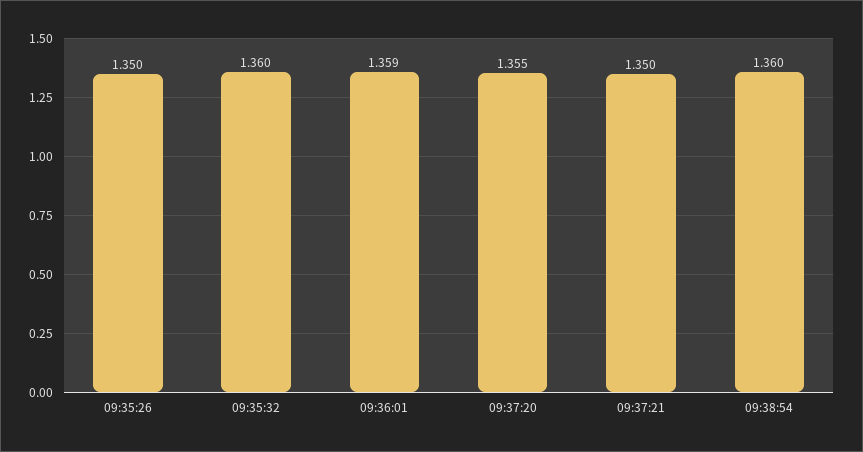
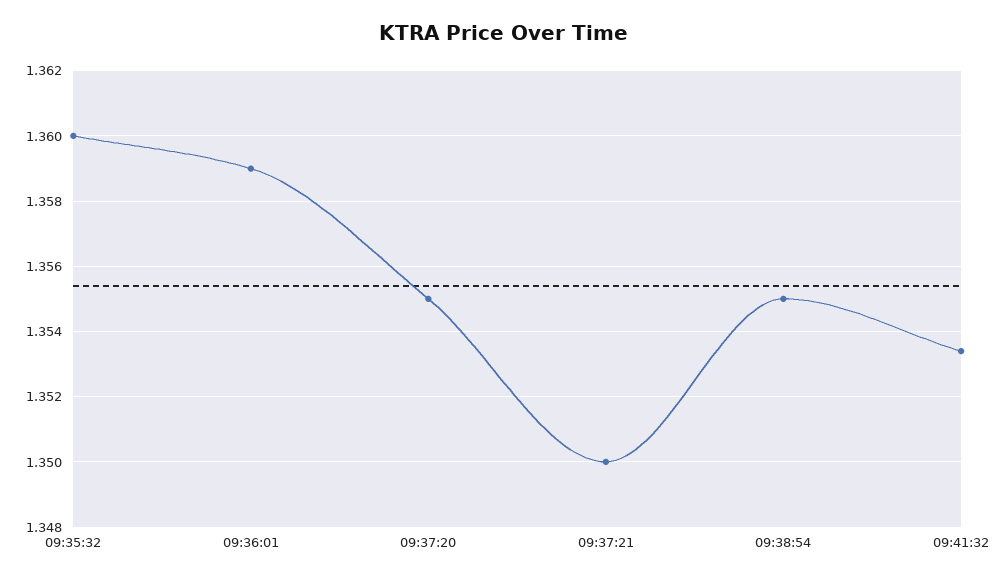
09:35:26: 1.35 -> none
09:38:54: 1.36 -> 1.355
09:41:32: none -> 1.3535

